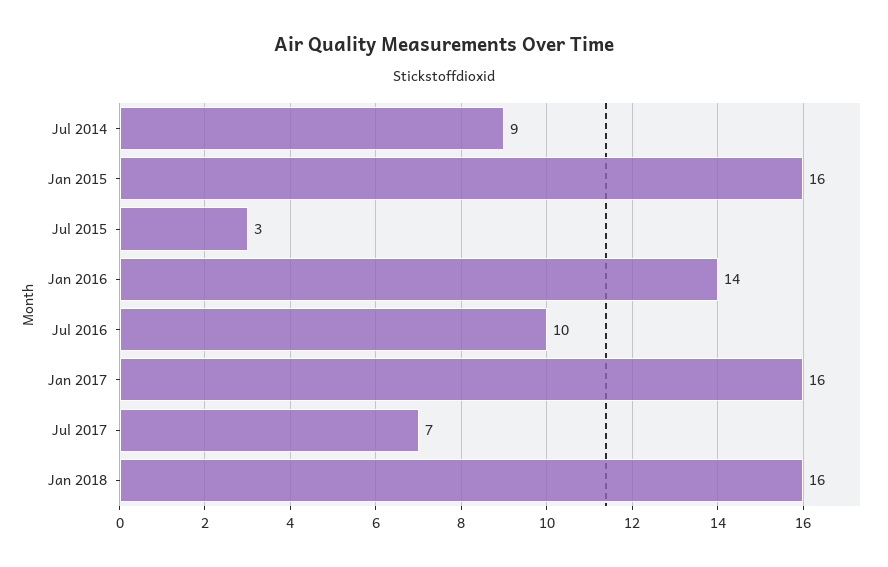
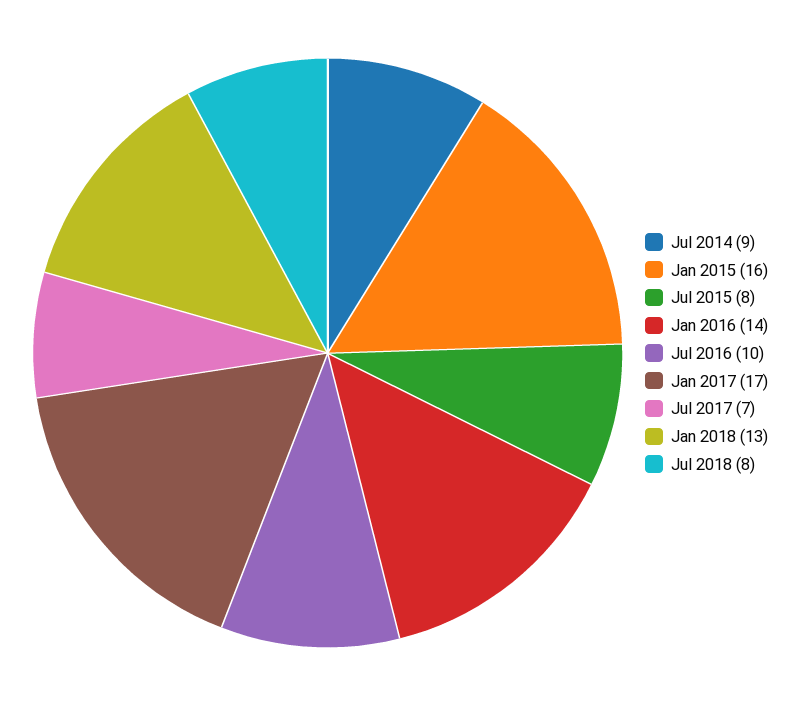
Jul 2015: 3 -> 8
Jan 2017: 16 -> 17
Jan 2018: 16 -> 13
Jul 2018: none -> 8

